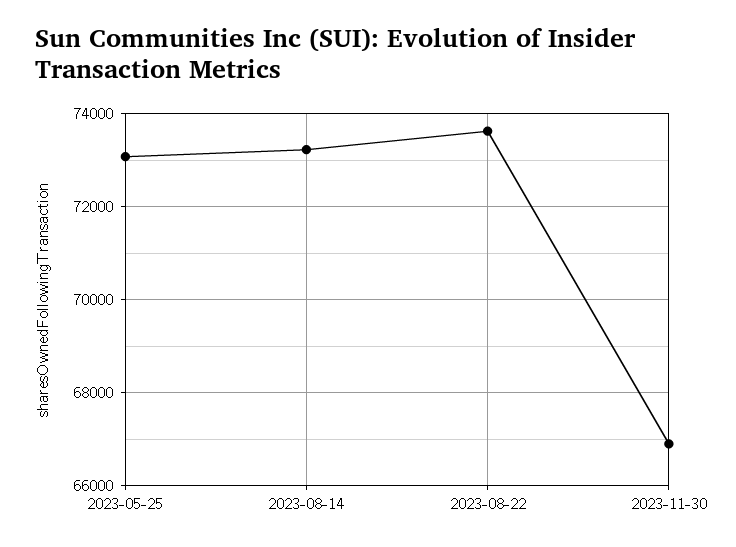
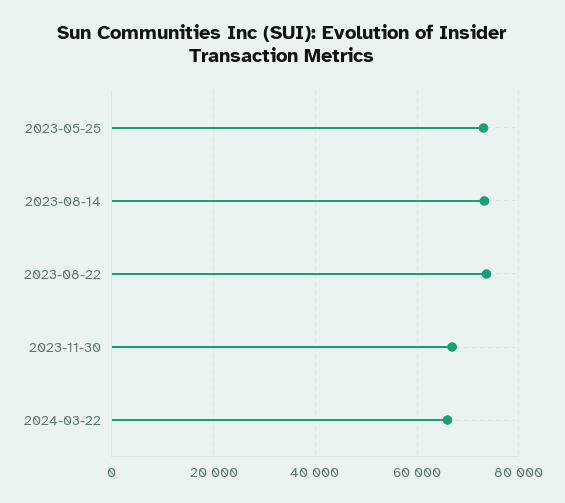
2024-03-22: none -> 66000

